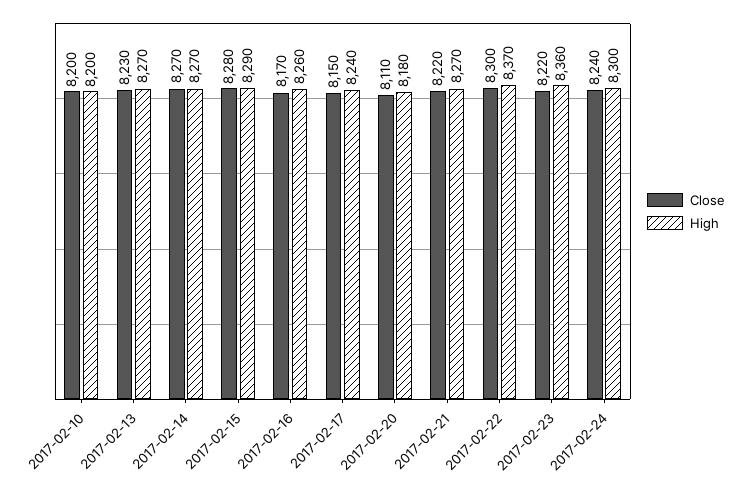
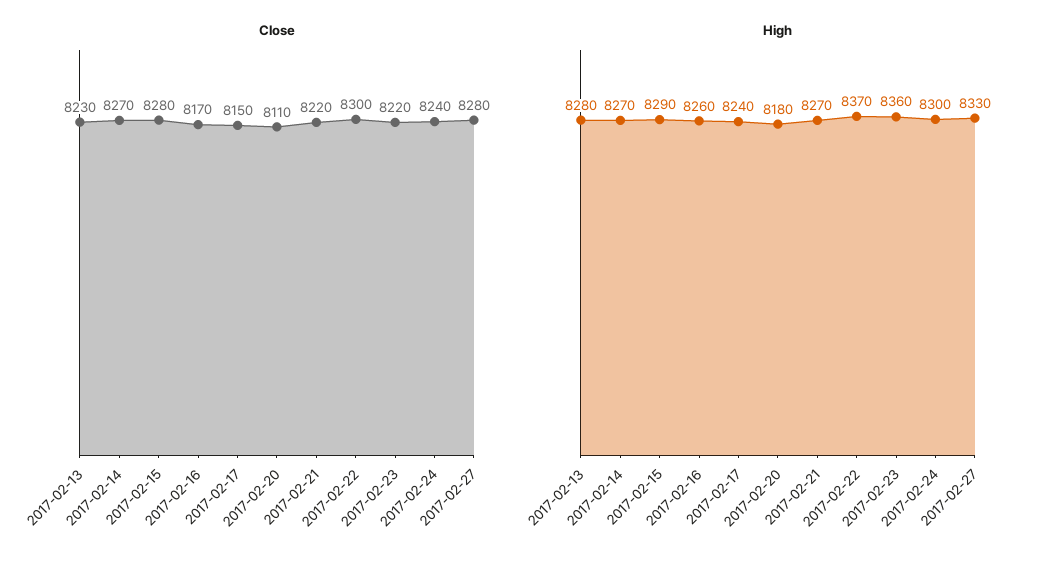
Close, 2017-02-10: 8200 -> none
High, 2017-02-10: 8200 -> none
High, 2017-02-13: 8270 -> 8280
Close, 2017-02-27: none -> 8280
High, 2017-02-27: none -> 8330

